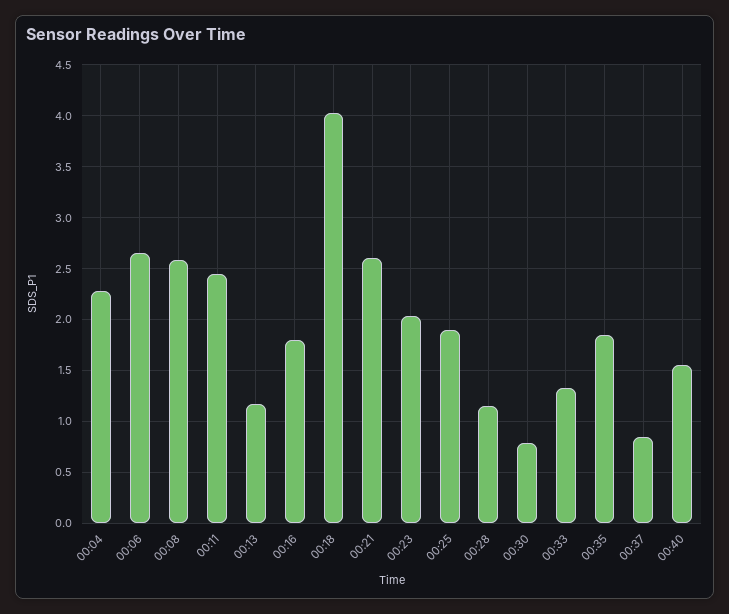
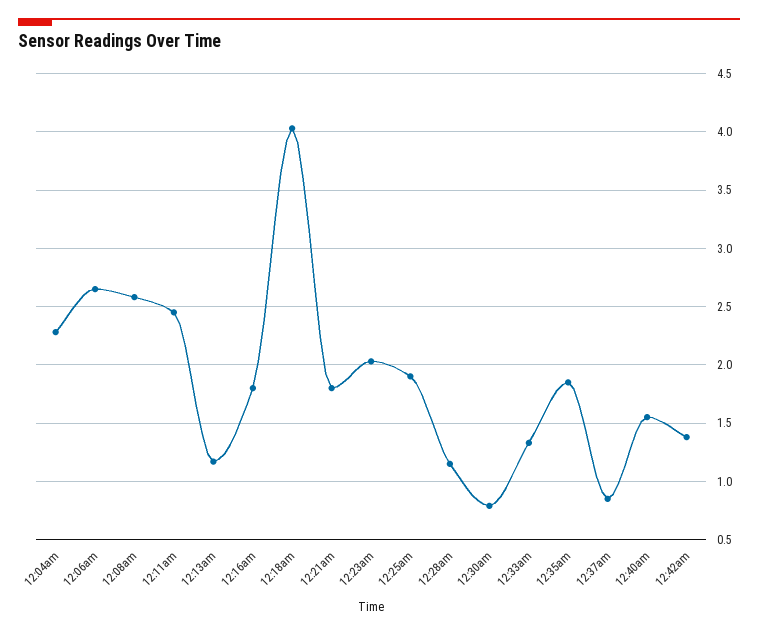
00:21: 2.6 -> 1.8
12:42am: none -> 1.4

